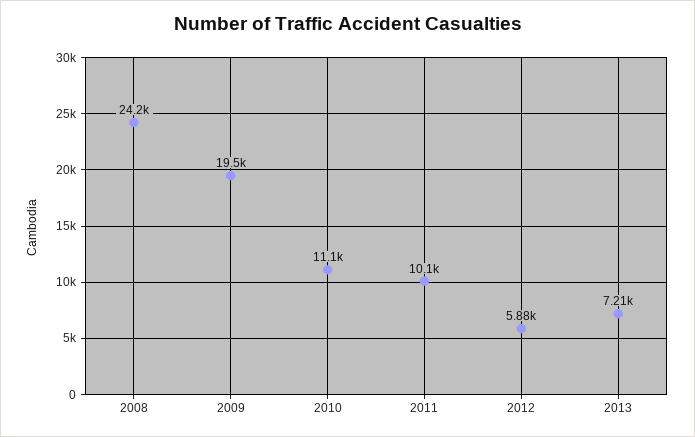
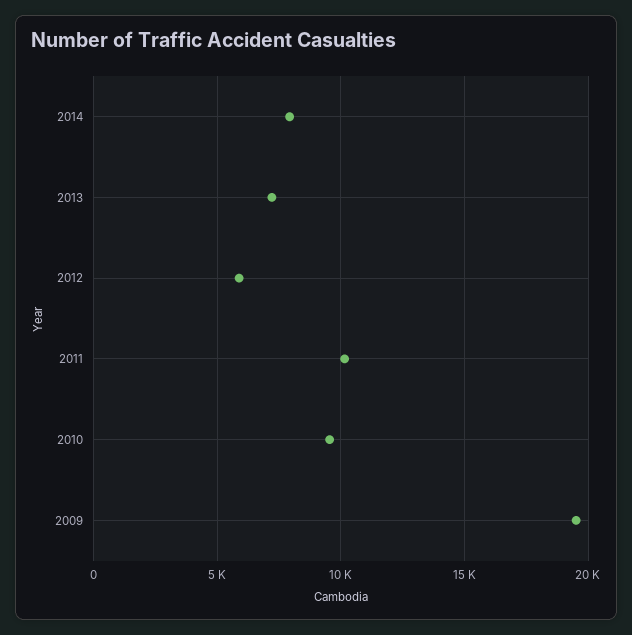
2008: 24200 -> none
2010: 11100 -> 9500
2014: none -> 8000

